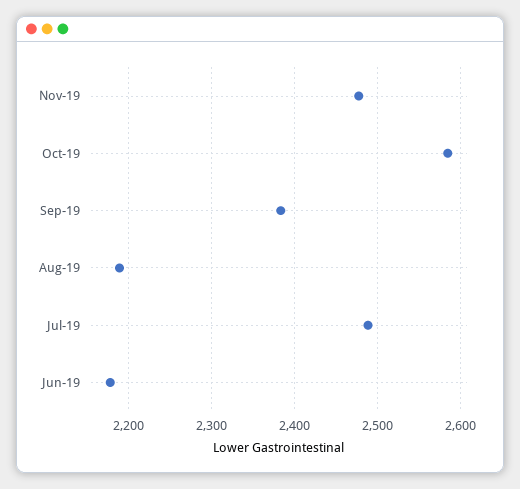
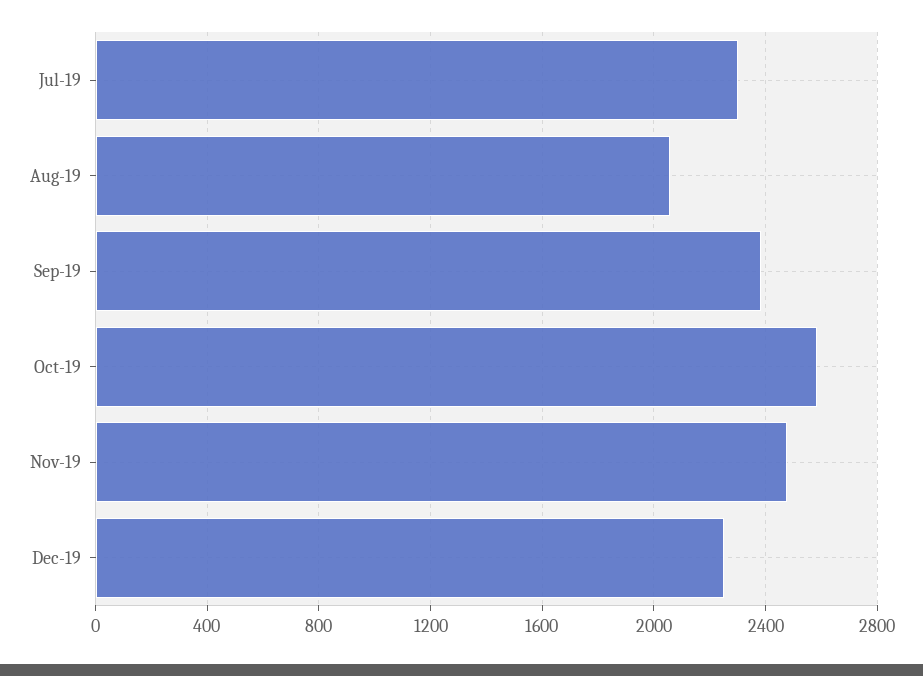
Aug-19: 2190 -> 2050
Jul-19: 2490 -> 2300
Jun-19: 2180 -> none
Dec-19: none -> 2250

